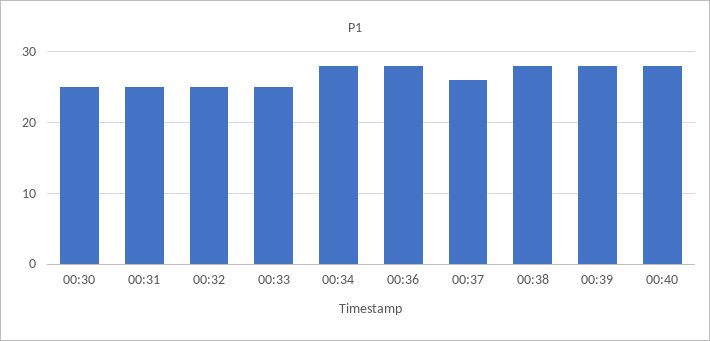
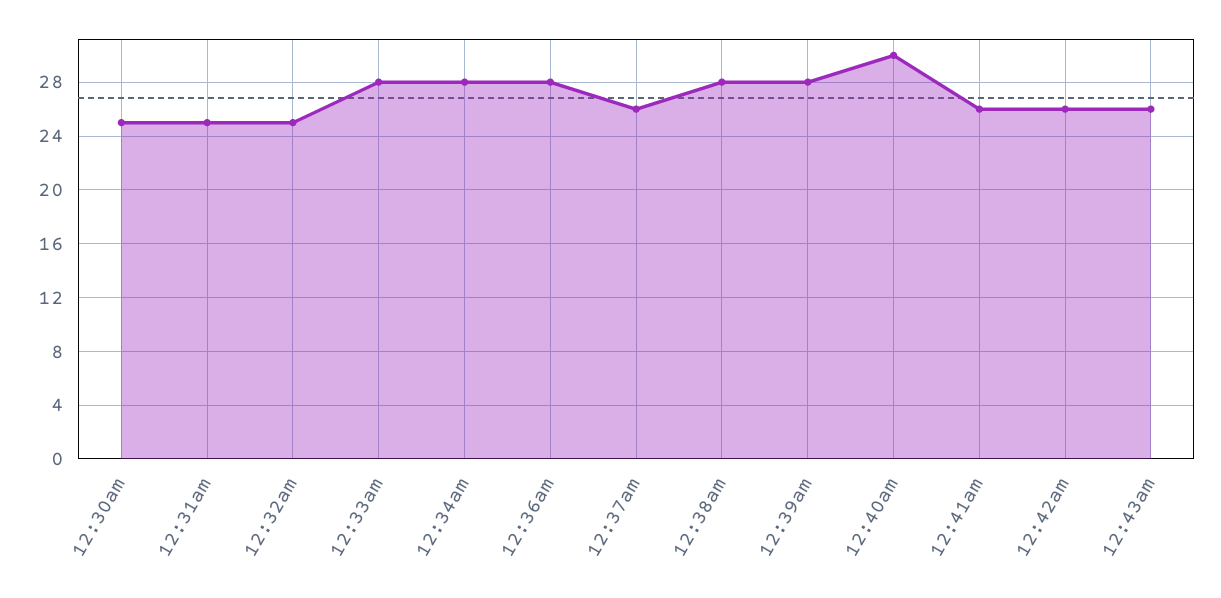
00:33: 25 -> 28
00:40: 28 -> 30
12:41am: none -> 26
12:42am: none -> 26
12:43am: none -> 26

